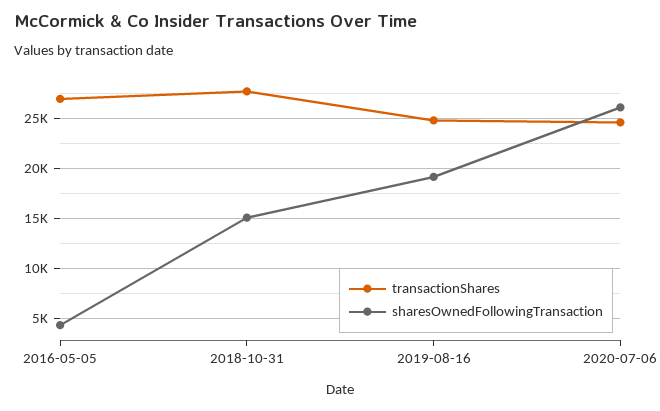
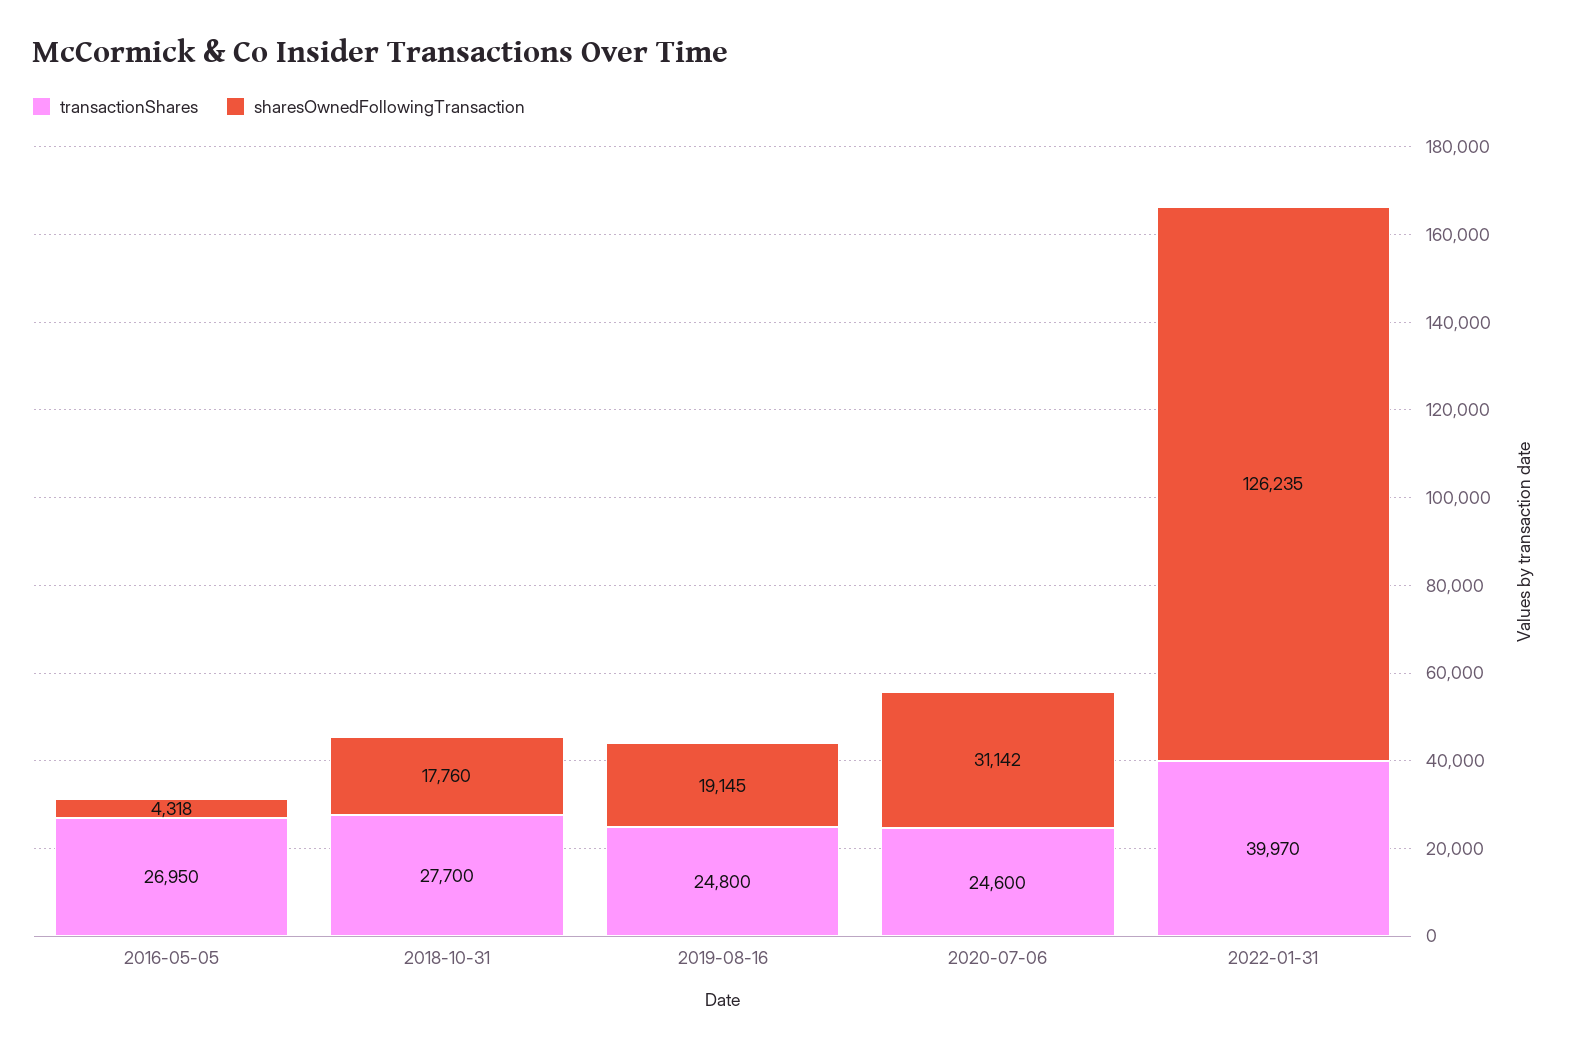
sharesOwnedFollowingTransaction, 2018-10-31: 15000 -> 17760
sharesOwnedFollowingTransaction, 2020-07-06: 26000 -> 31142
transactionShares, 2022-01-31: none -> 39970
sharesOwnedFollowingTransaction, 2022-01-31: none -> 126235

